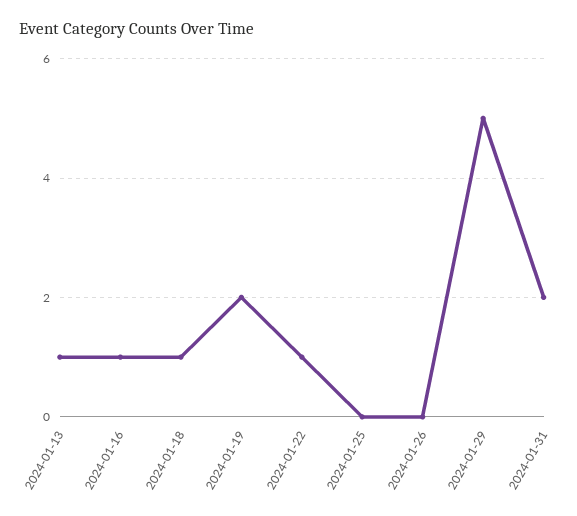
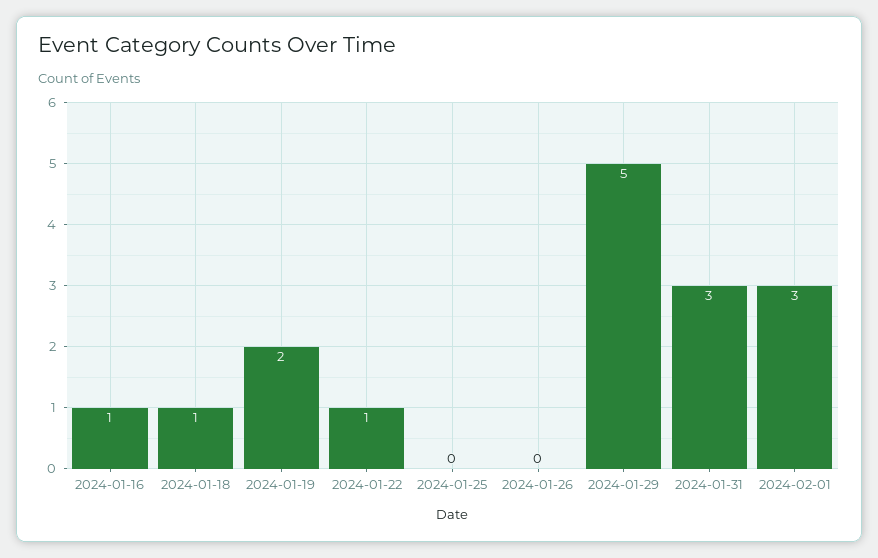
2024-01-13: 1 -> none
2024-01-31: 2 -> 3
2024-02-01: none -> 3

